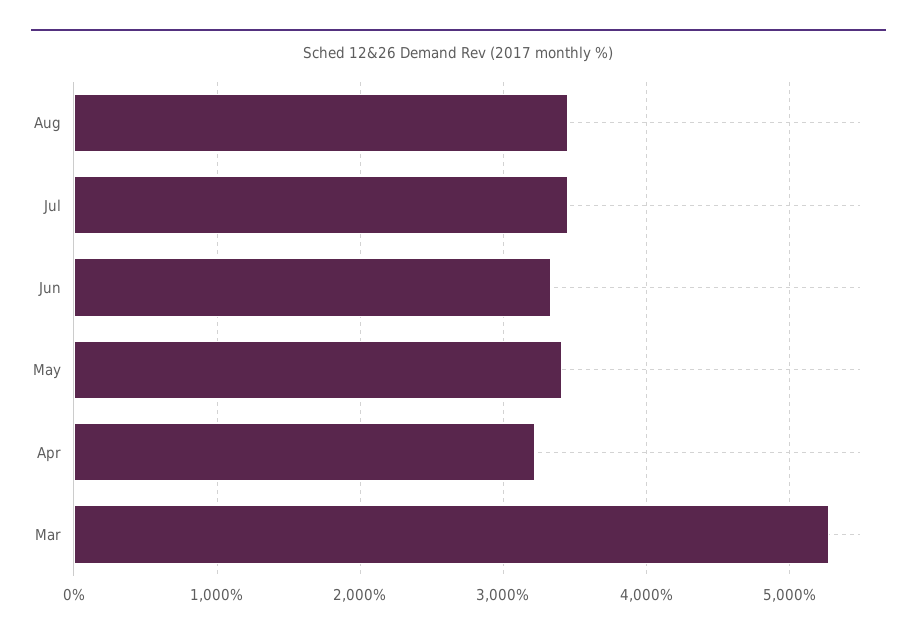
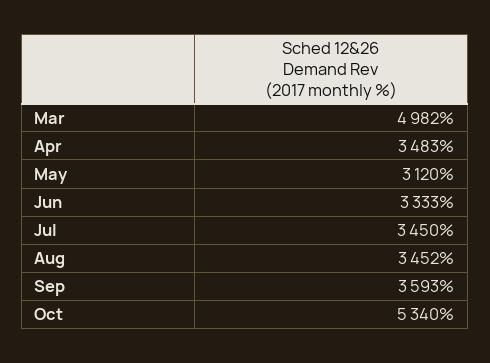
May: 3400 -> 3120
Apr: 3200 -> 3483
Mar: 5300 -> 4982
Sep: none -> 3593
Oct: none -> 5340

